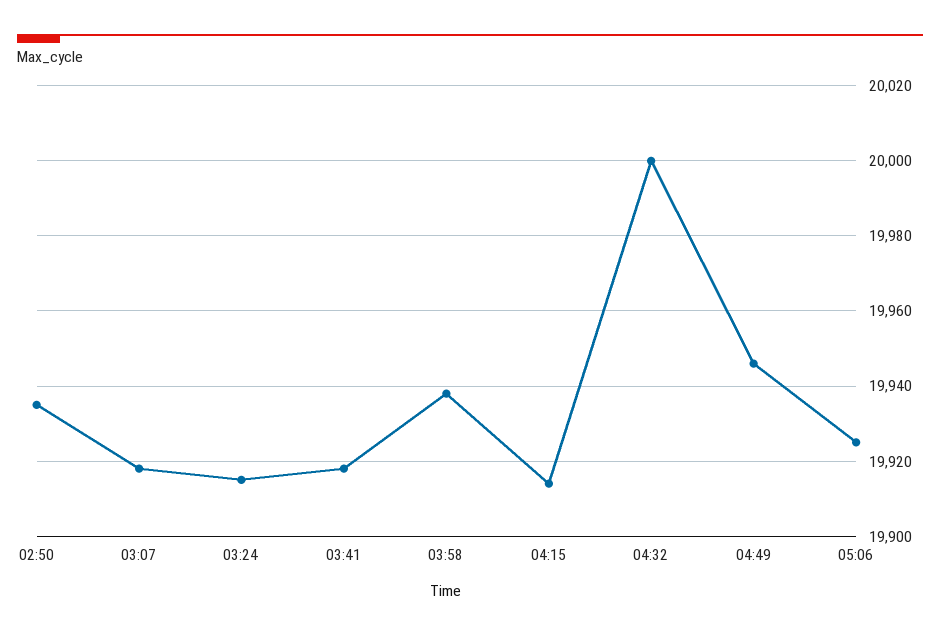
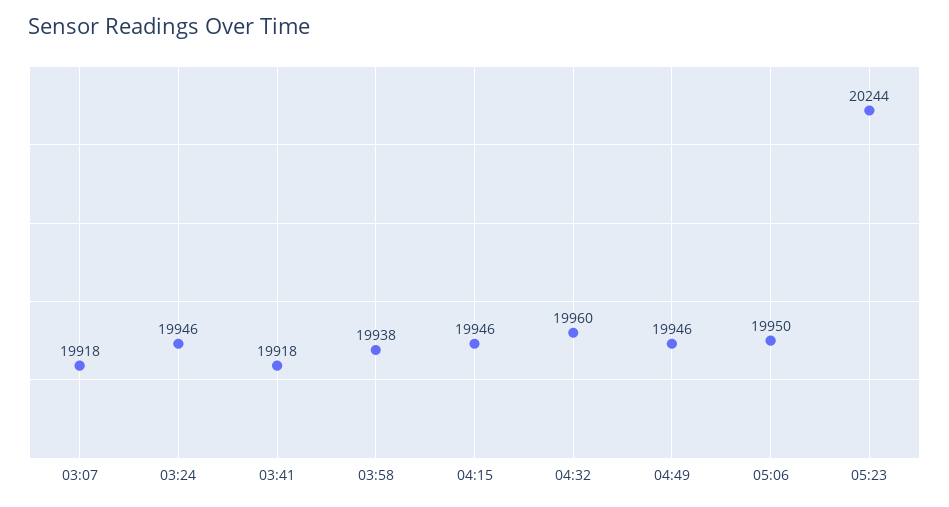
02:50: 19935 -> none
03:24: 19915 -> 19946
04:15: 19915 -> 19946
04:32: 20000 -> 19960
05:06: 19925 -> 19950
05:23: none -> 20244

